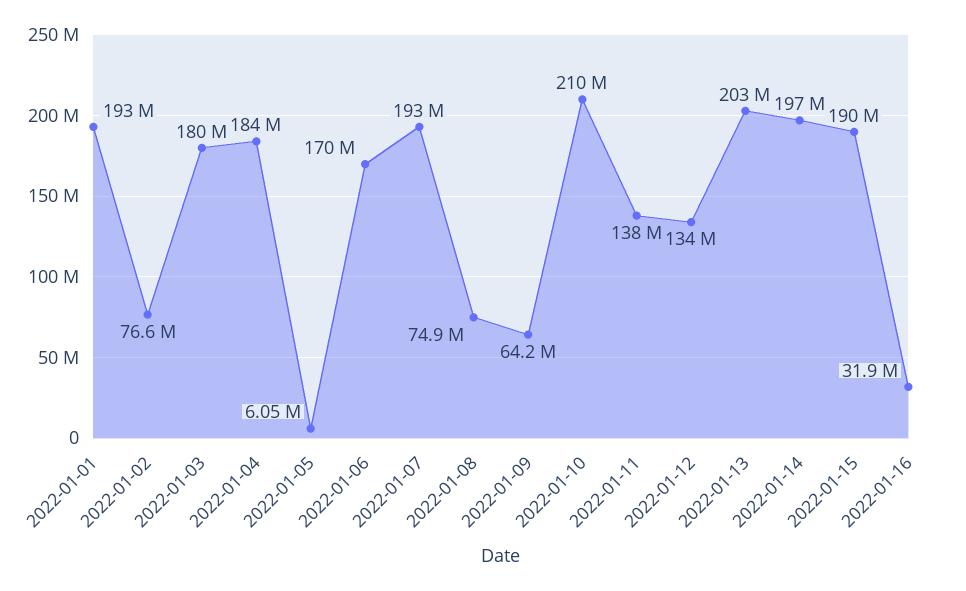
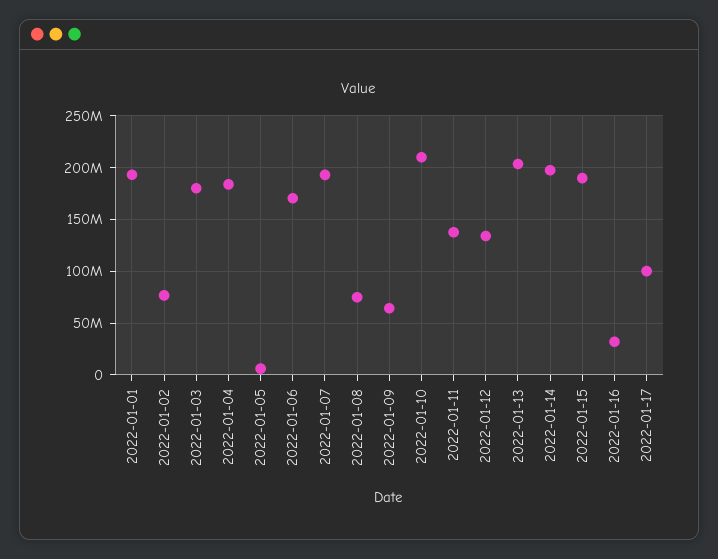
2022-01-17: none -> 100000000

